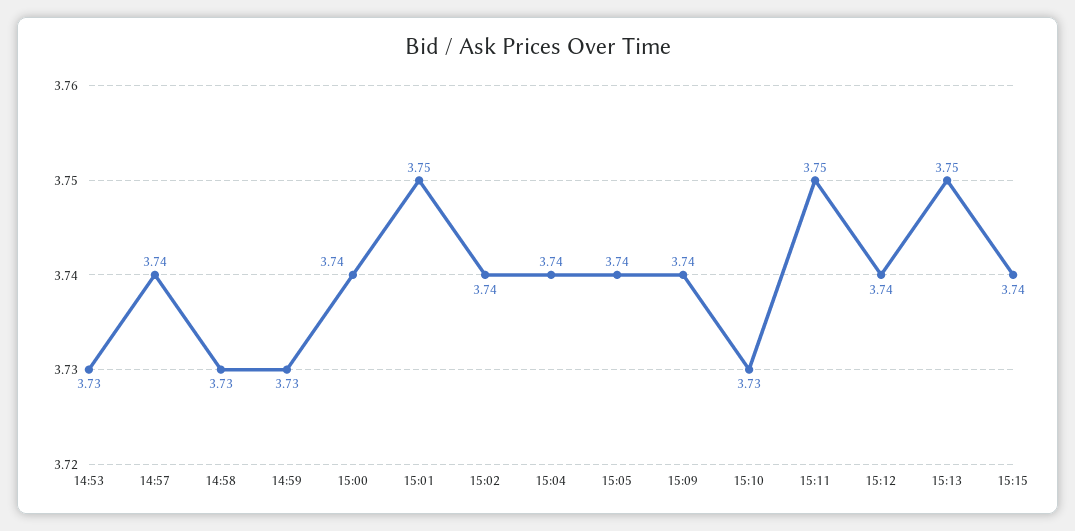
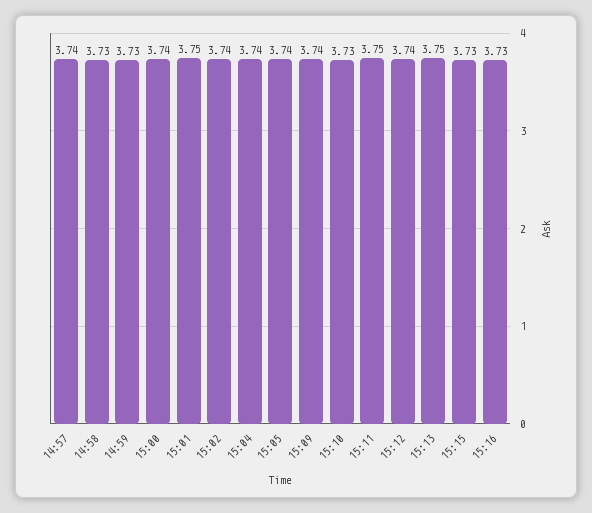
14:53: 3.73 -> none
15:15: 3.74 -> 3.73
15:16: none -> 3.73

